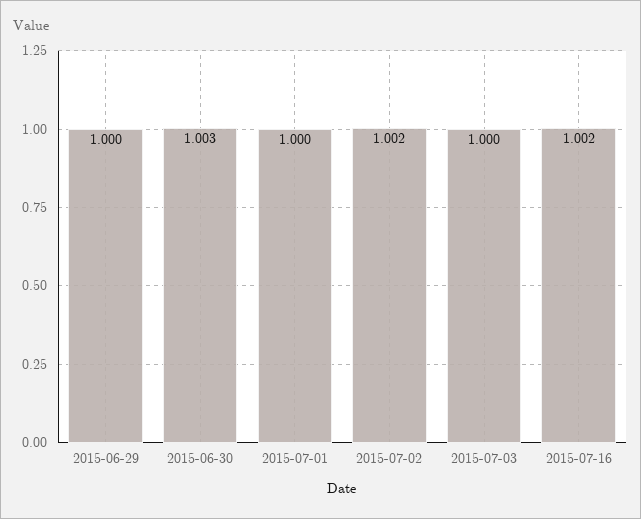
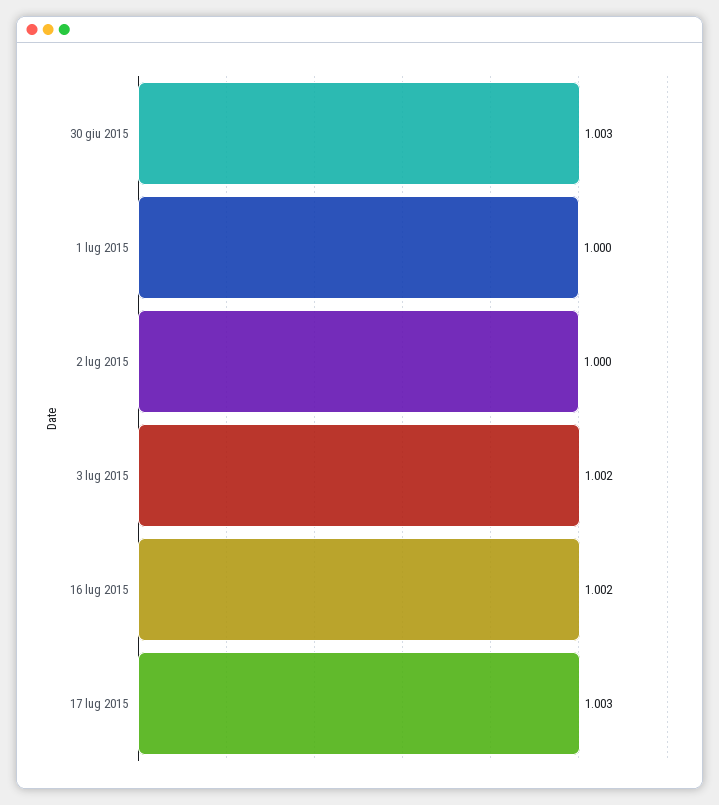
2015-06-29: 1 -> none
2015-07-02: 1.002 -> 1
2015-07-03: 1 -> 1.002
17 lug 2015: none -> 1.003

